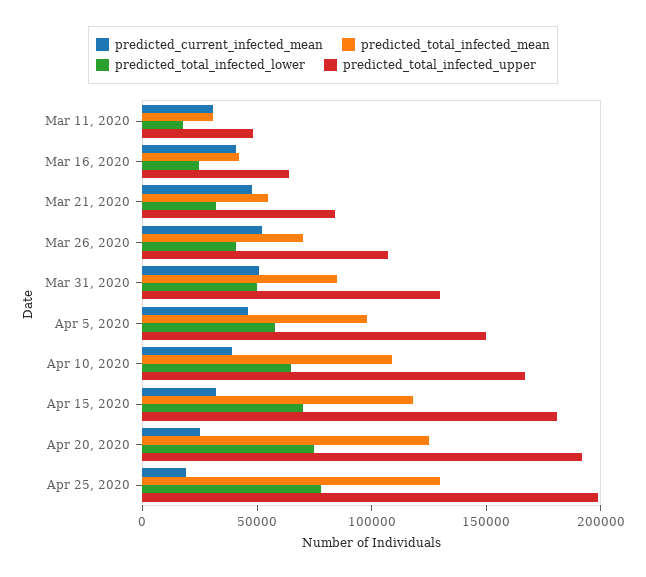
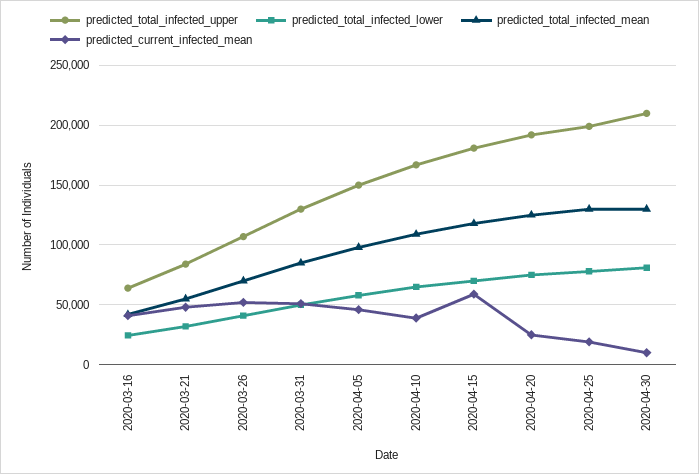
predicted_current_infected_mean, Mar 11, 2020: 30000 -> none
predicted_total_infected_mean, Mar 11, 2020: 30000 -> none
predicted_total_infected_lower, Mar 11, 2020: 20000 -> none
predicted_total_infected_upper, Mar 11, 2020: 50000 -> none
predicted_current_infected_mean, Apr 15, 2020: 30000 -> 60000
predicted_total_infected_upper, 2020-04-30: none -> 210000
predicted_total_infected_lower, 2020-04-30: none -> 80000
predicted_total_infected_mean, 2020-04-30: none -> 130000
predicted_current_infected_mean, 2020-04-30: none -> 10000

